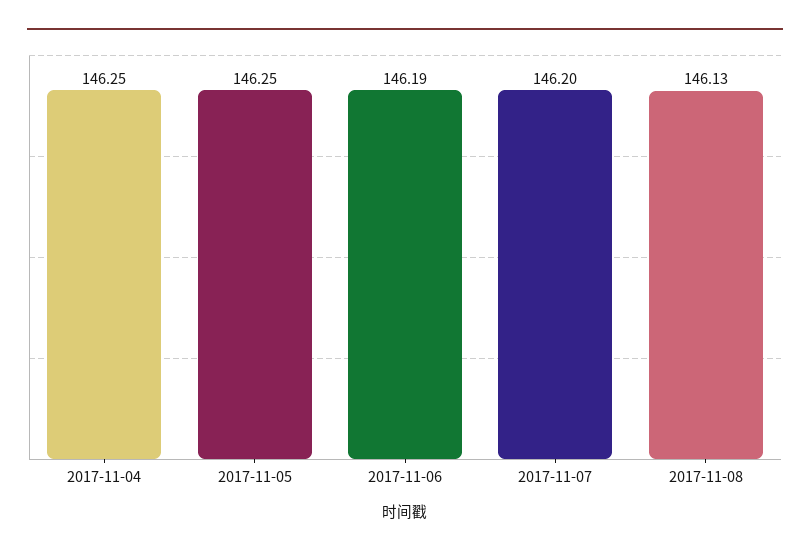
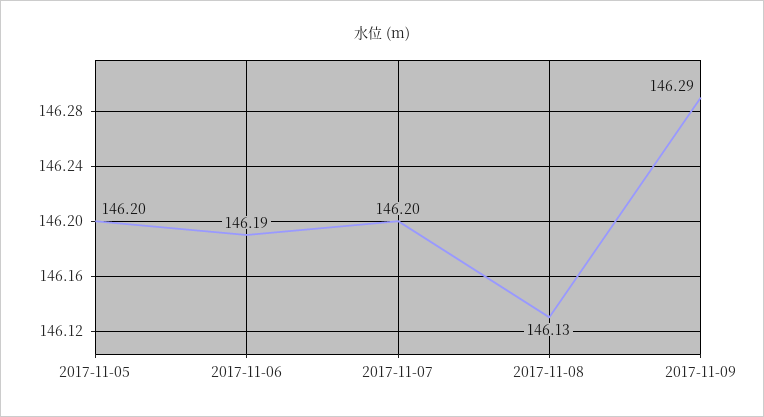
2017-11-04: 146.25 -> none
2017-11-05: 146.25 -> 146.2
2017-11-09: none -> 146.29

